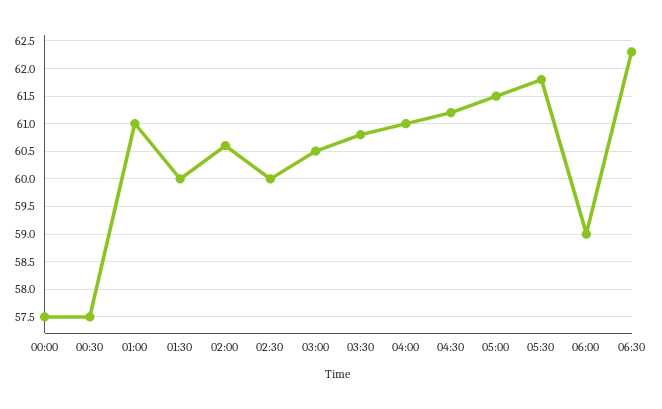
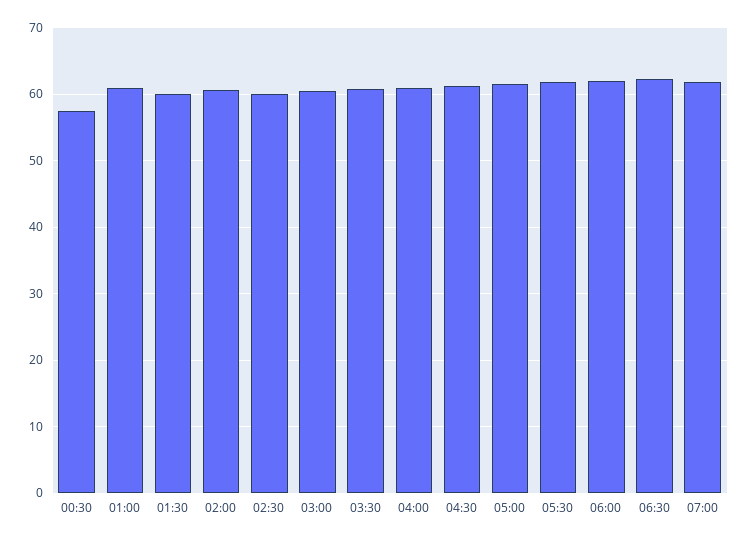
00:00: 57.5 -> none
06:00: 59 -> 62
07:00: none -> 62

